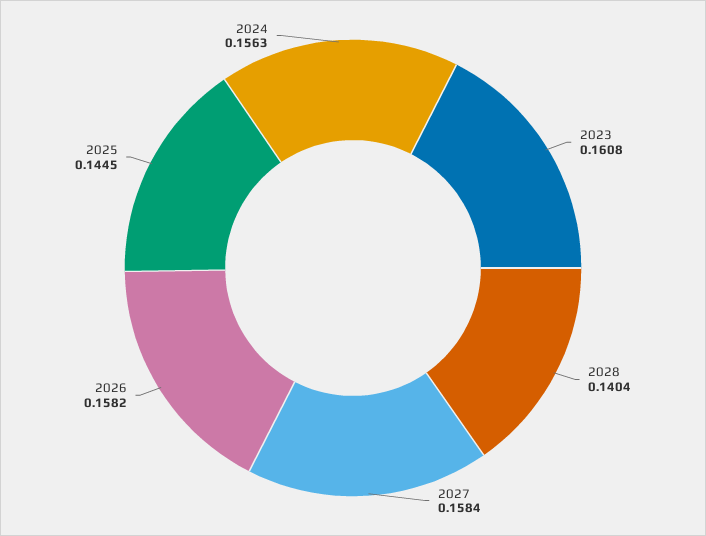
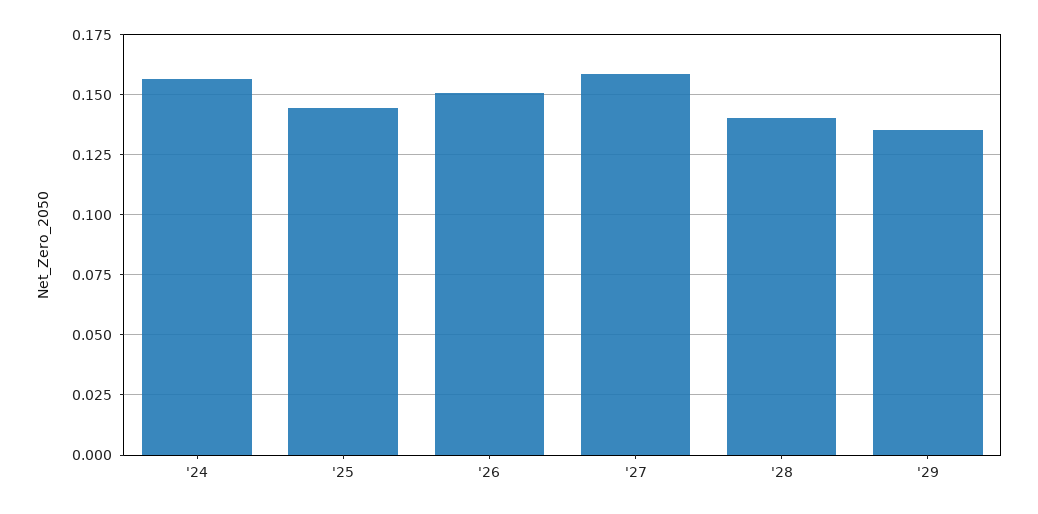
2023: 0.1608 -> none
2026: 0.1582 -> 0.15
'29: none -> 0.135

